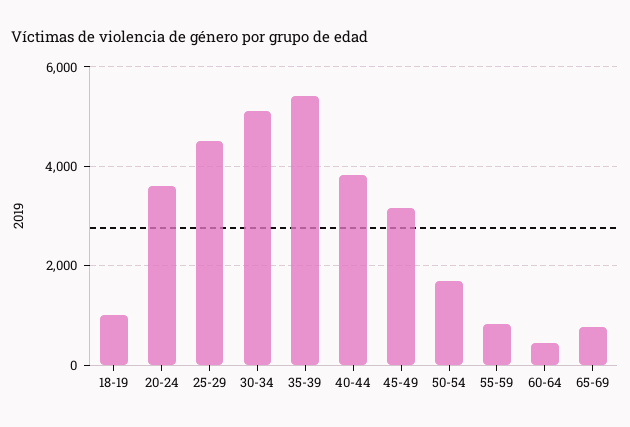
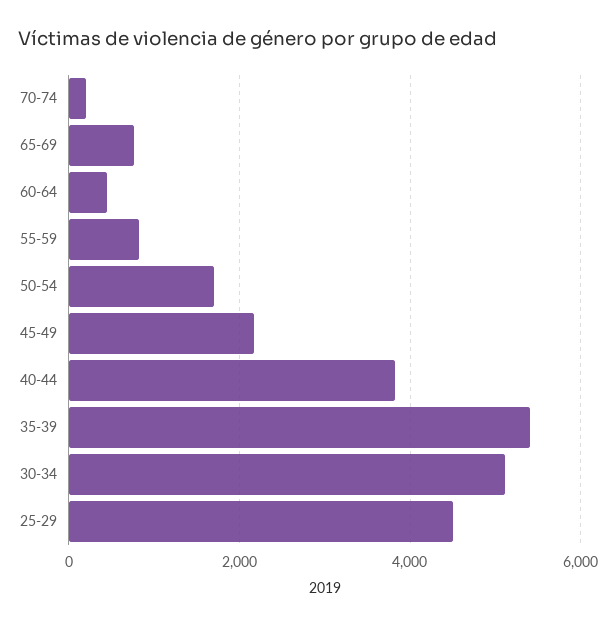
18-19: 1000 -> none
20-24: 3600 -> none
45-49: 3200 -> 2200
70-74: none -> 200

